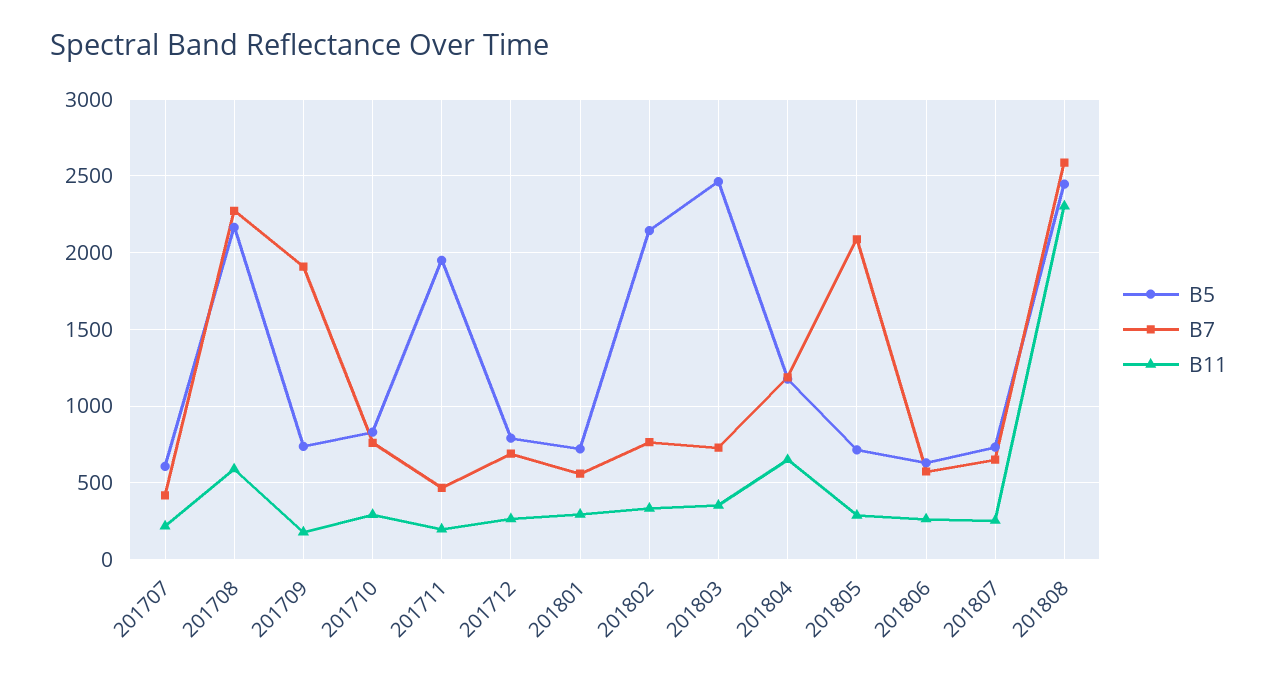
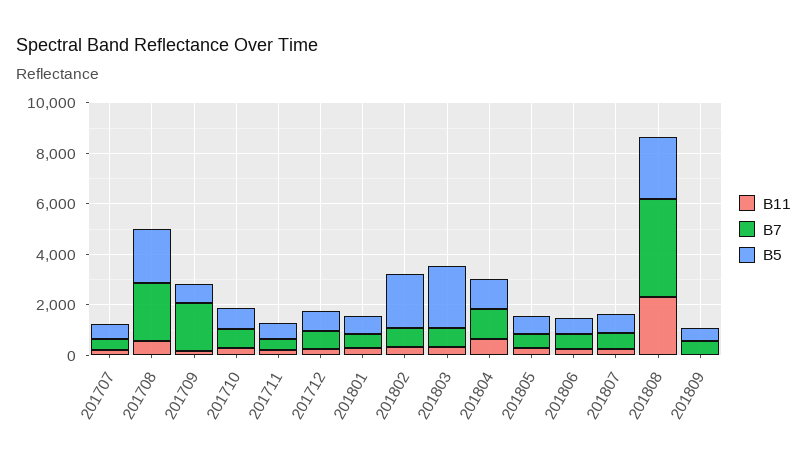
B5, 201711: 1950 -> 500
B7, 201805: 2100 -> 500
B7, 201808: 2600 -> 4000
B11, 201809: none -> 0
B7, 201809: none -> 500
B5, 201809: none -> 500

